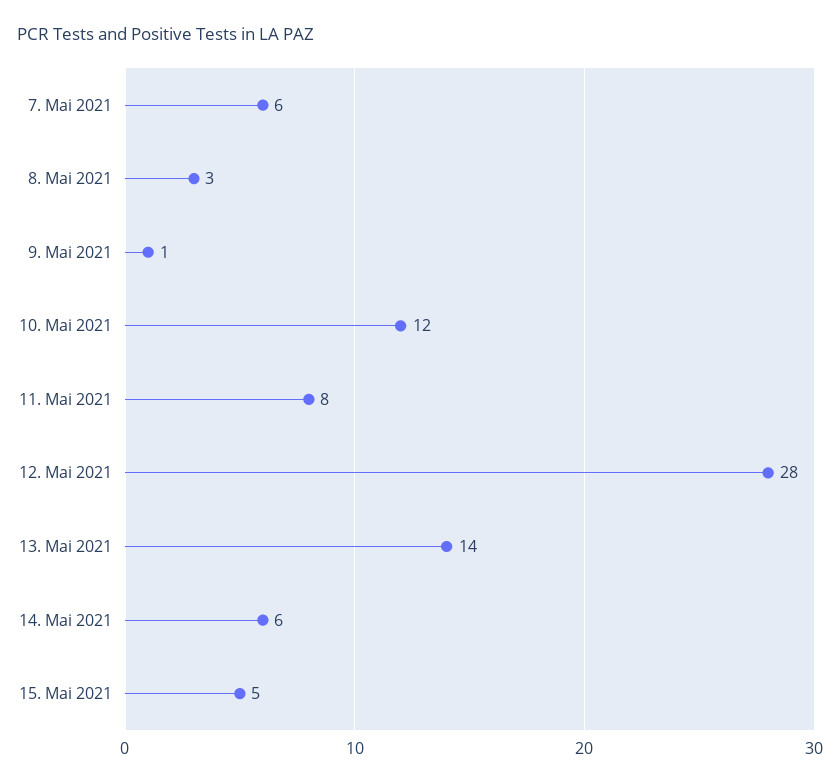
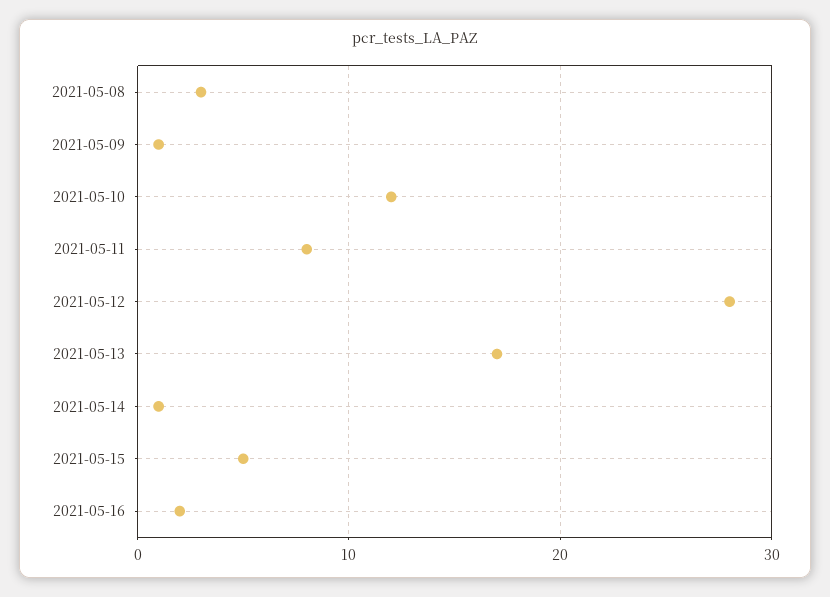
7. Mai 2021: 6 -> none
13. Mai 2021: 14 -> 17
14. Mai 2021: 6 -> 1
2021-05-16: none -> 2

